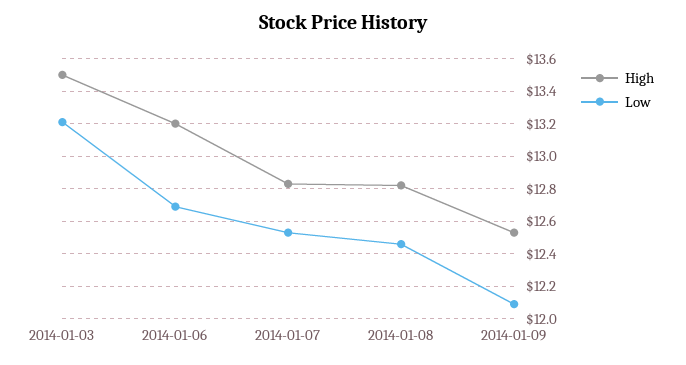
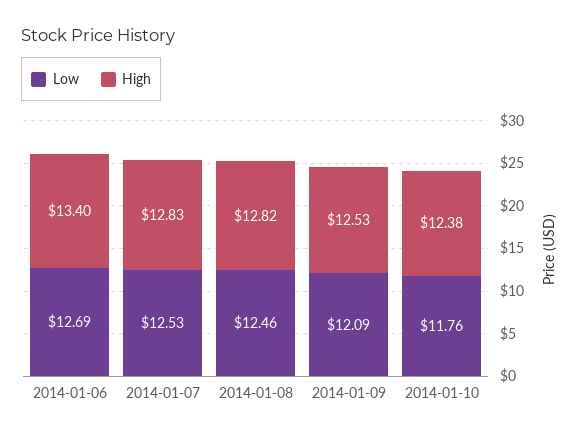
High, 2014-01-03: 13.5 -> none
Low, 2014-01-03: 13.2 -> none
High, 2014-01-06: 13.2 -> 13.4
Low, 2014-01-10: none -> 11.76
High, 2014-01-10: none -> 12.38

